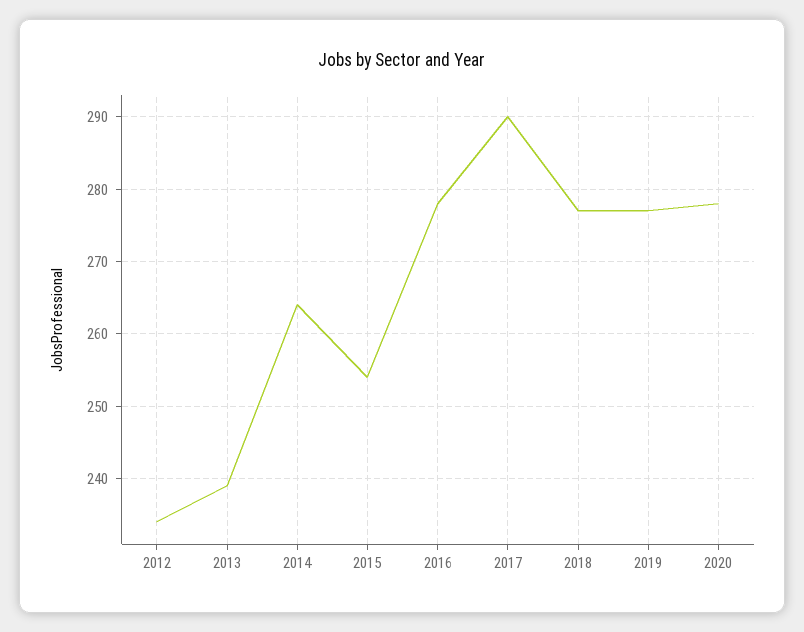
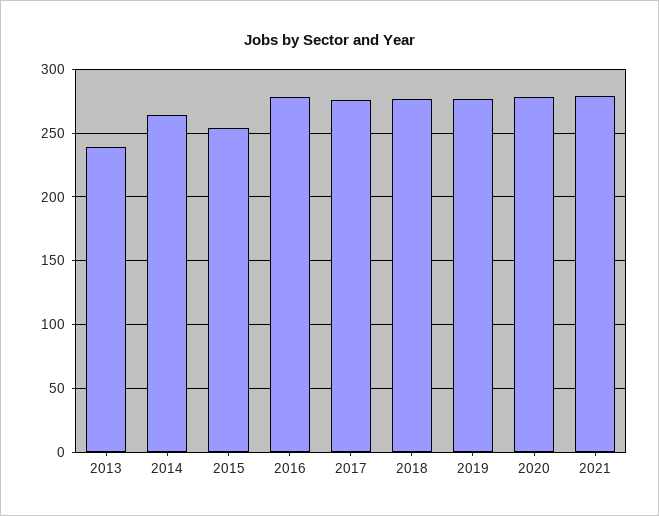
2012: 234 -> none
2017: 290 -> 275
2021: none -> 280

